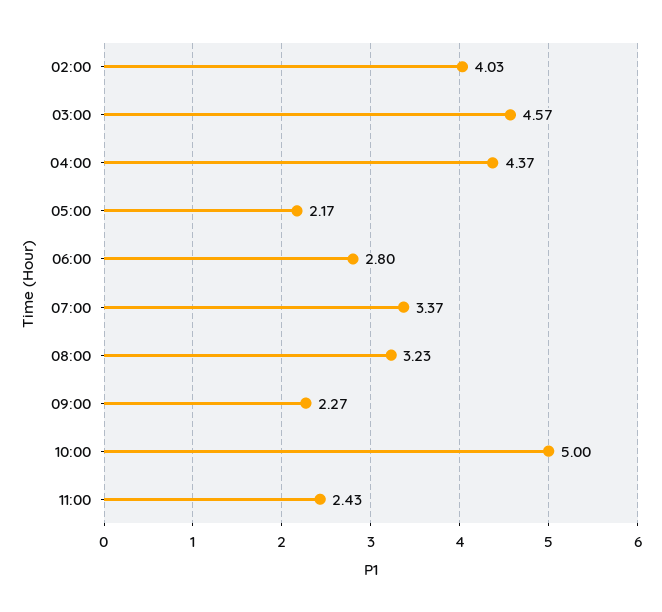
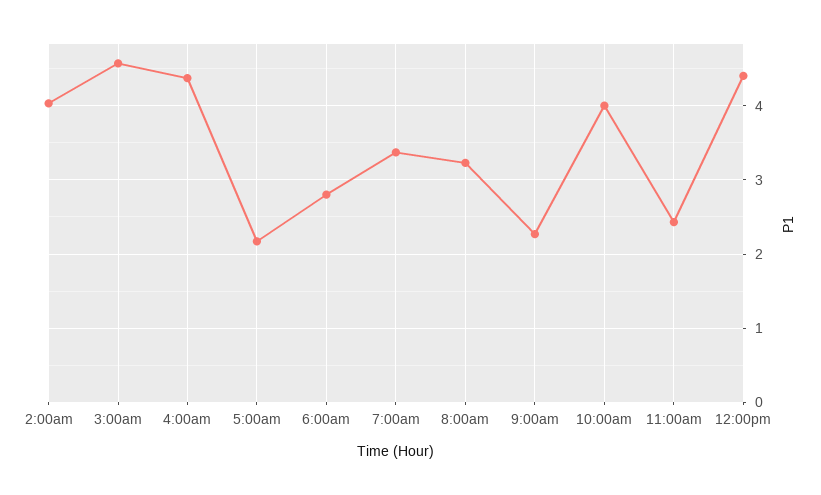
10:00: 5 -> 4
12:00pm: none -> 4.4

